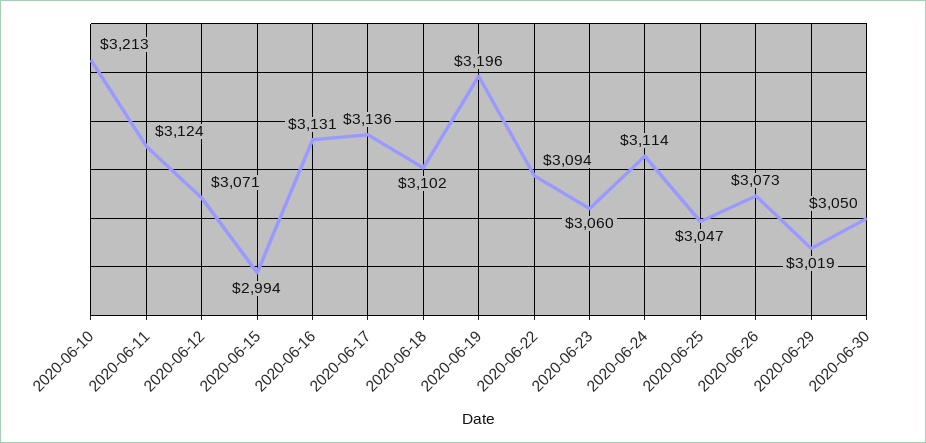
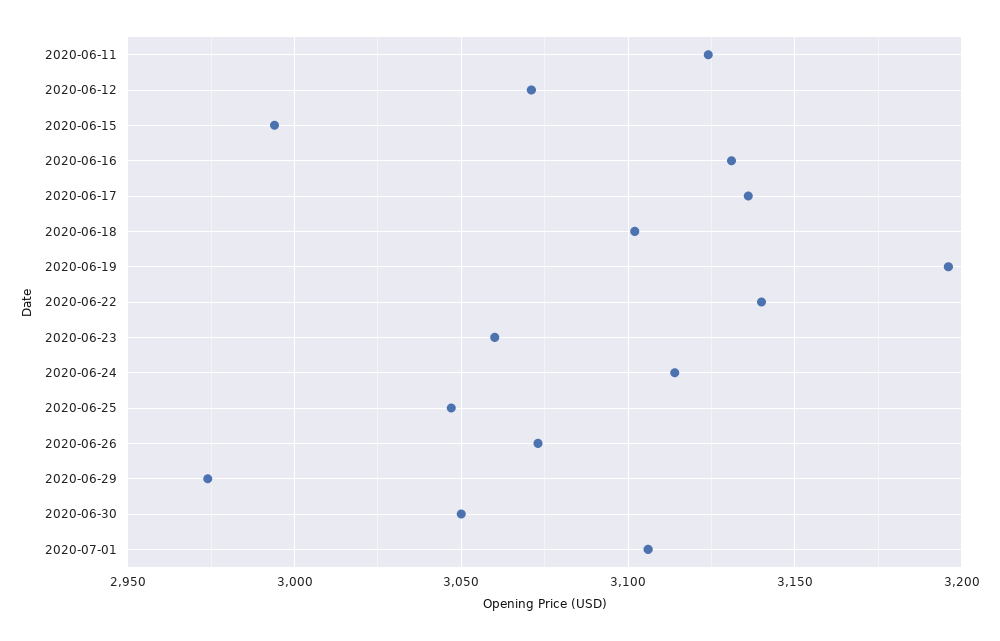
2020-06-10: 3213 -> none
2020-06-22: 3094 -> 3140
2020-06-29: 3019 -> 2975
2020-07-01: none -> 3105

